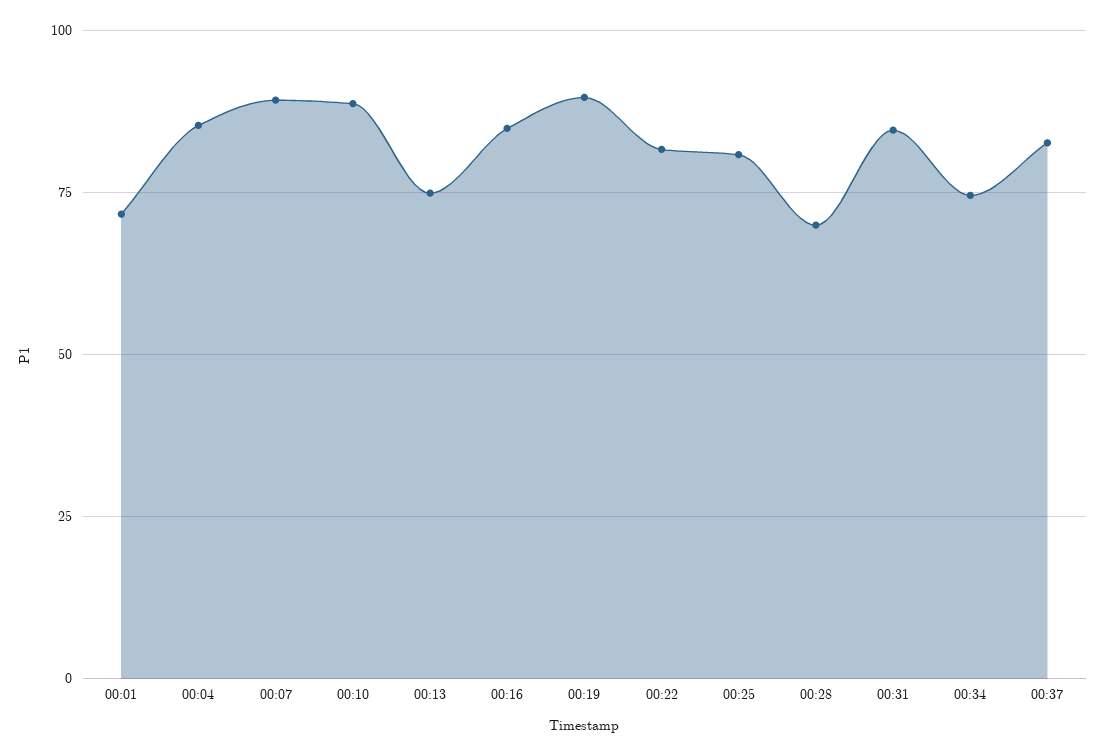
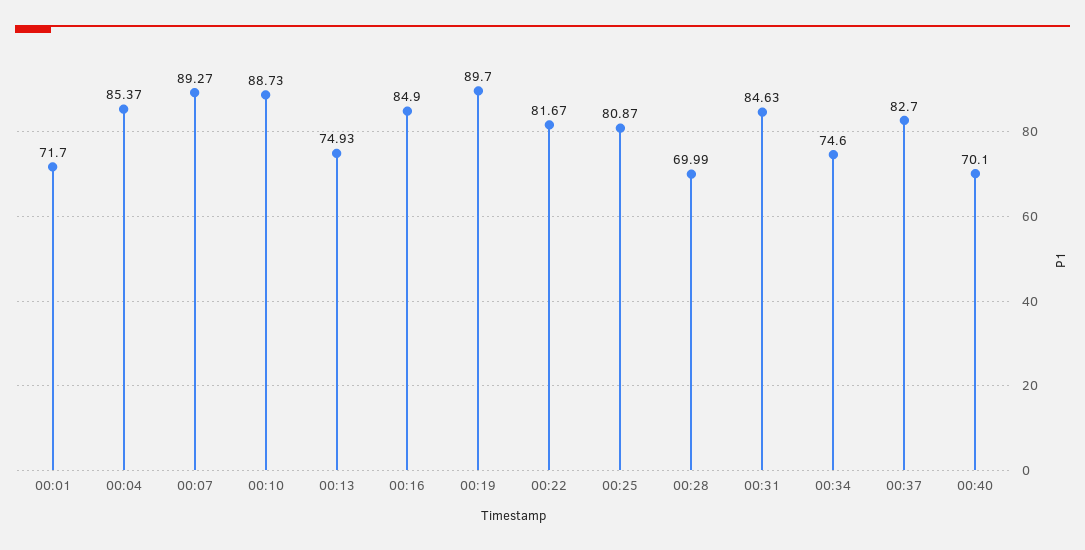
00:40: none -> 70.1

